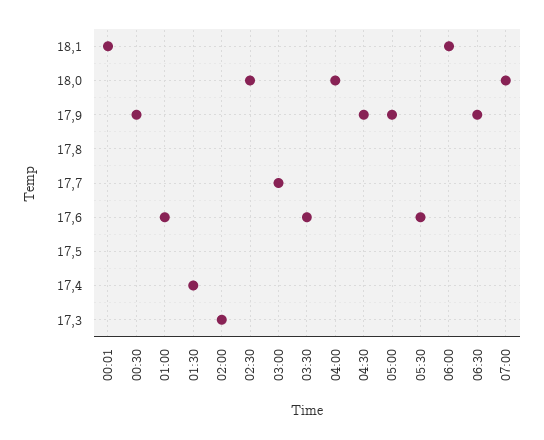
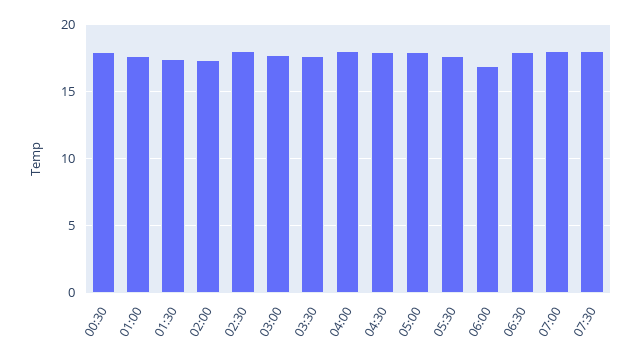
00:01: 18.1 -> none
06:00: 18.1 -> 17
07:30: none -> 18

